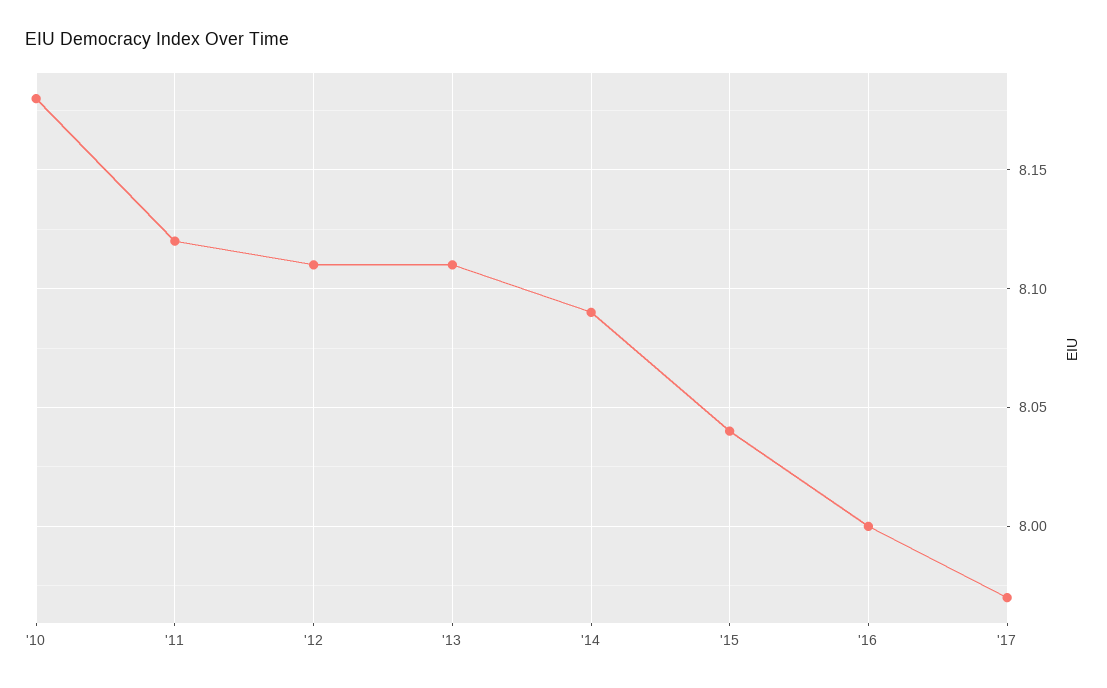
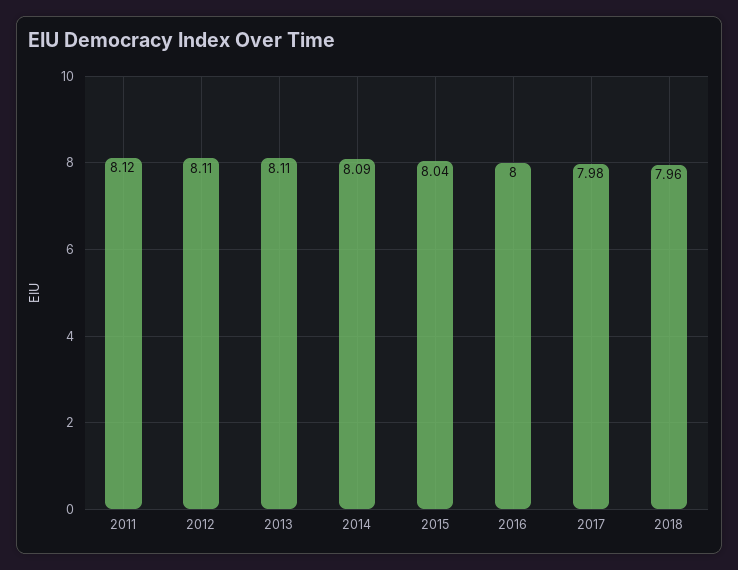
'10: 8.18 -> none
'17: 7.97 -> 7.98
2018: none -> 7.96

